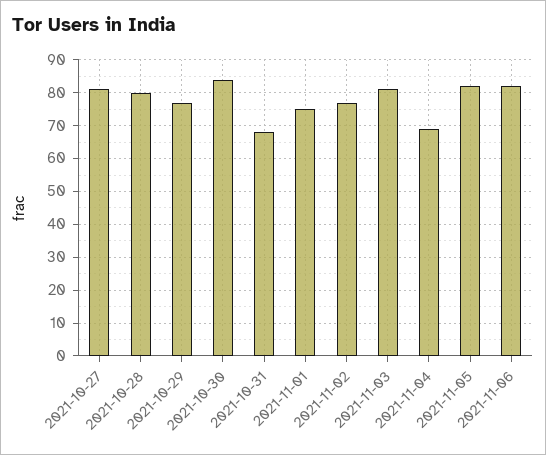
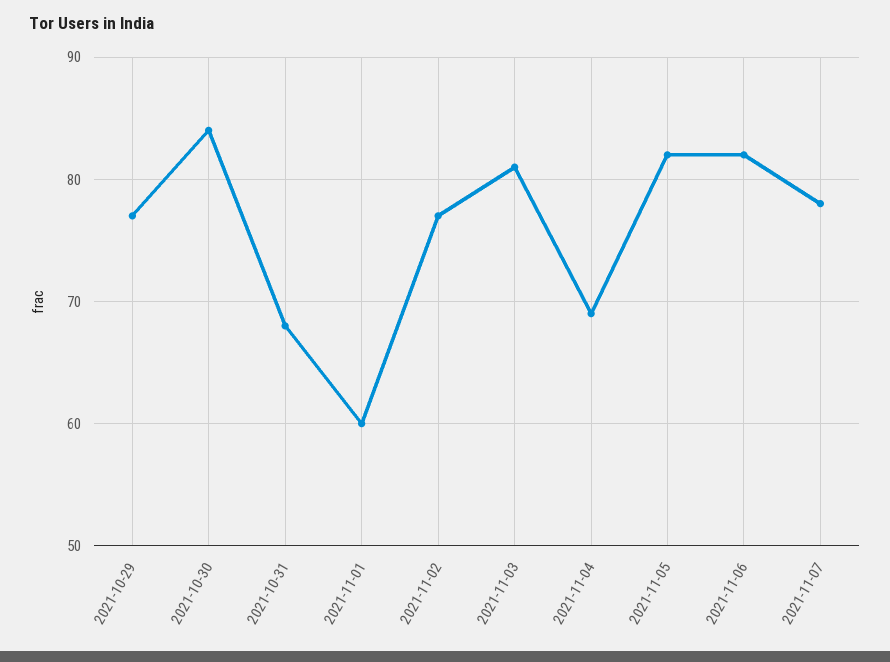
2021-10-27: 80 -> none
2021-10-28: 80 -> none
2021-11-01: 75 -> 60
2021-11-07: none -> 78

